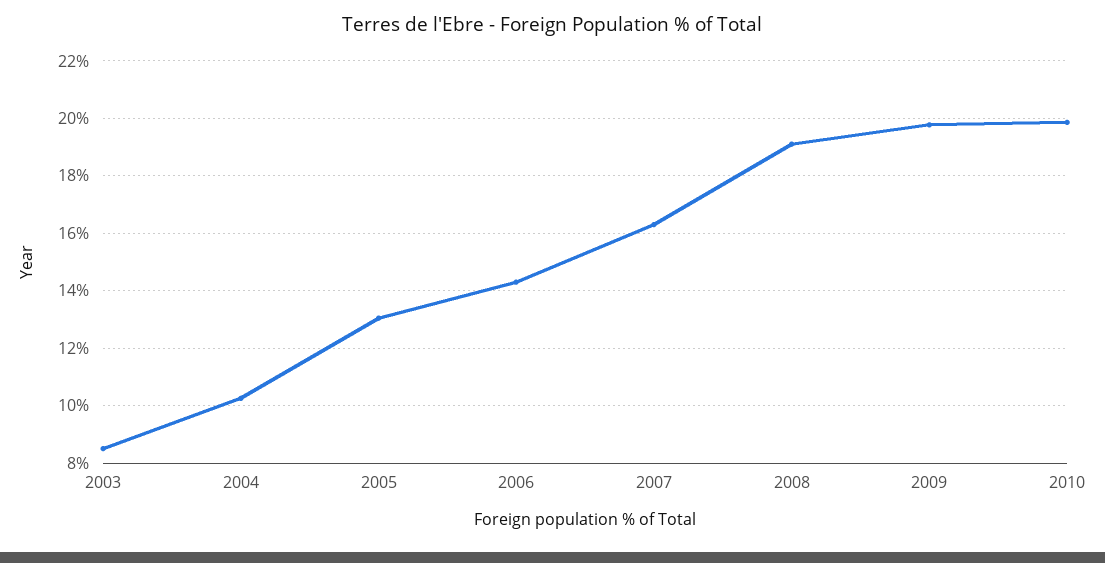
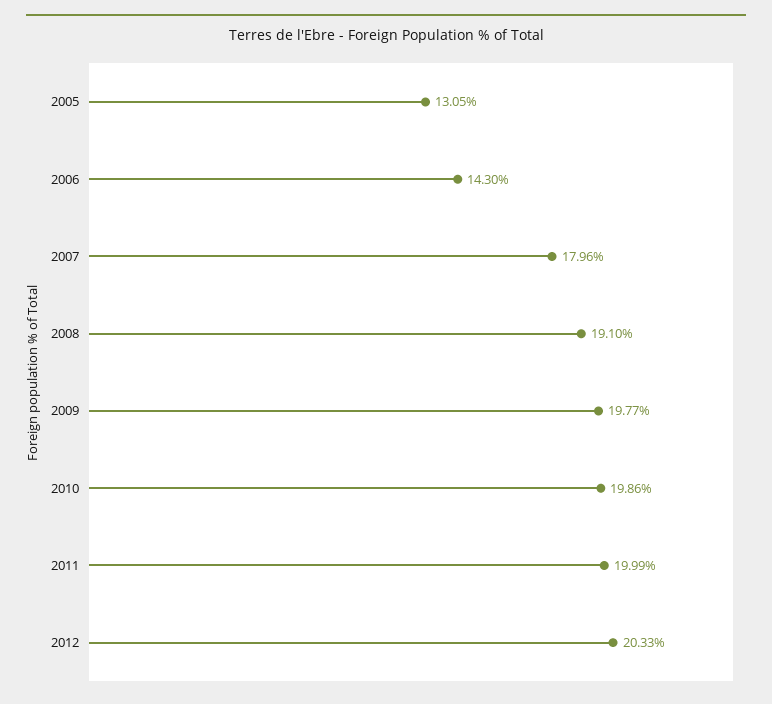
2003: 8.5 -> none
2004: 10.25 -> none
2007: 16.25 -> 17.96
2011: none -> 19.99
2012: none -> 20.33

